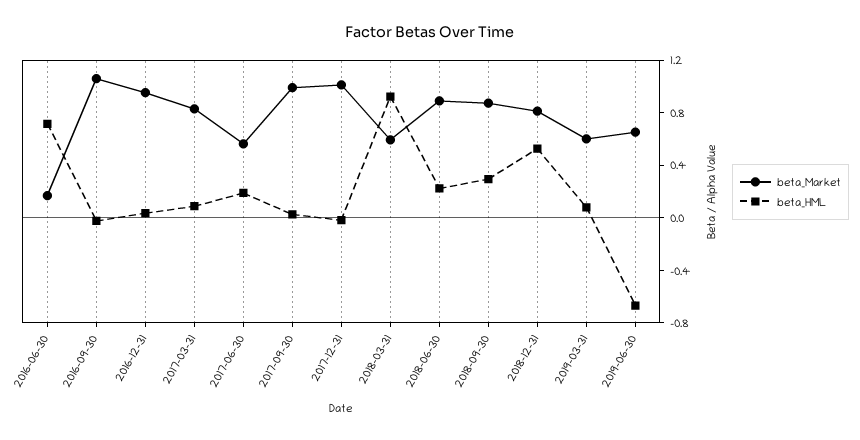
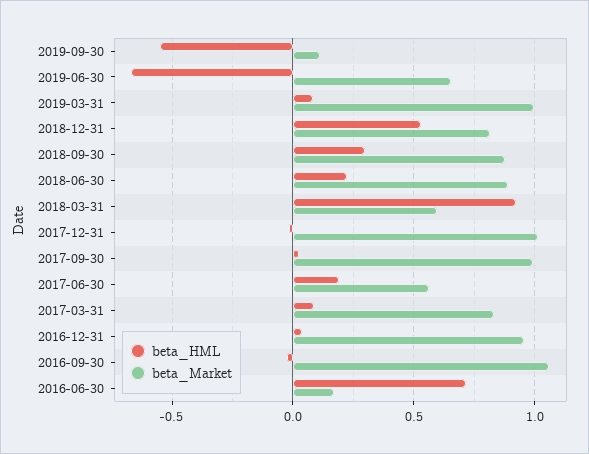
beta_Market, 2019-03-31: 0.6 -> 1
beta_HML, 2019-09-30: none -> -0.55
beta_Market, 2019-09-30: none -> 0.1

